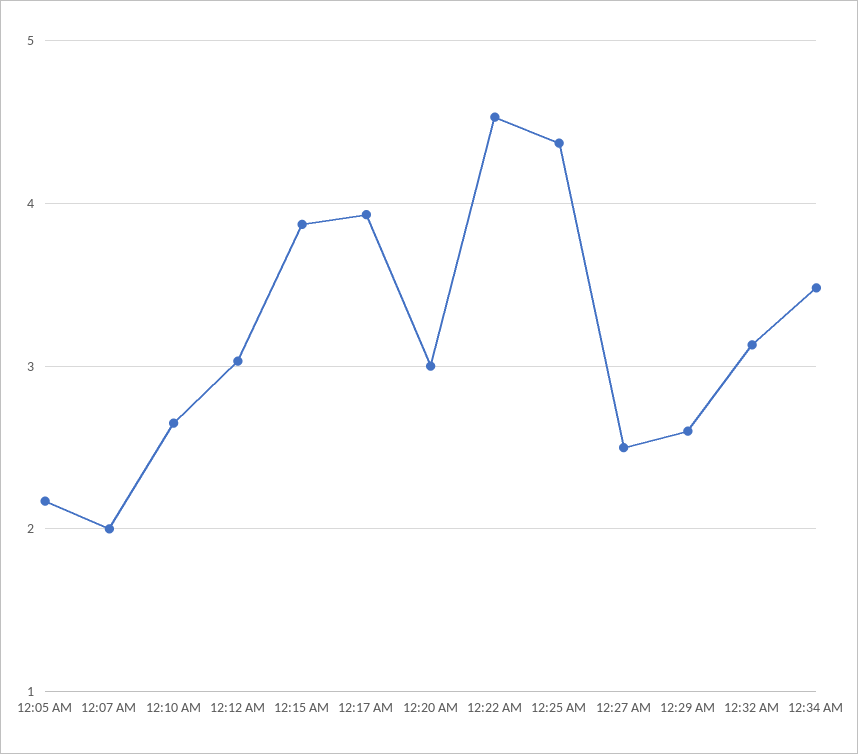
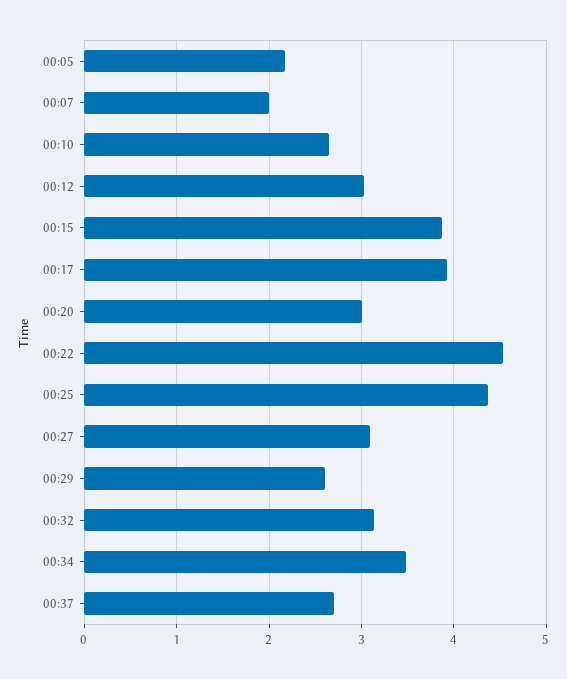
12:27 AM: 2.5 -> 3.1
00:37: none -> 2.7

